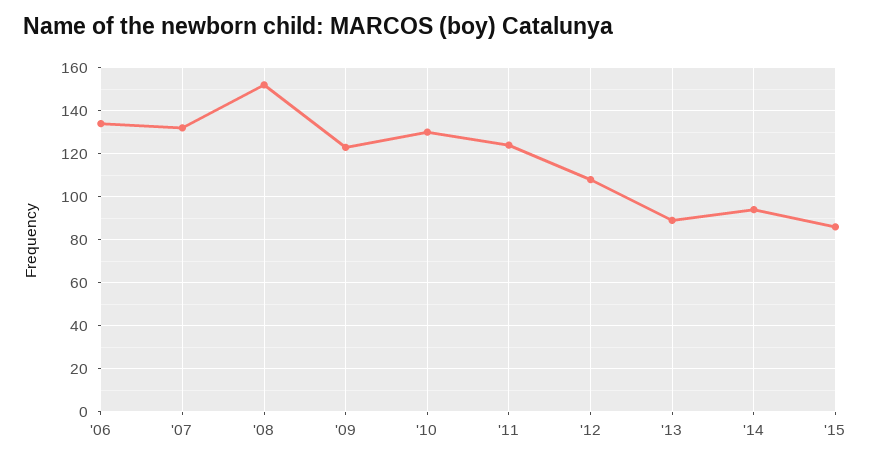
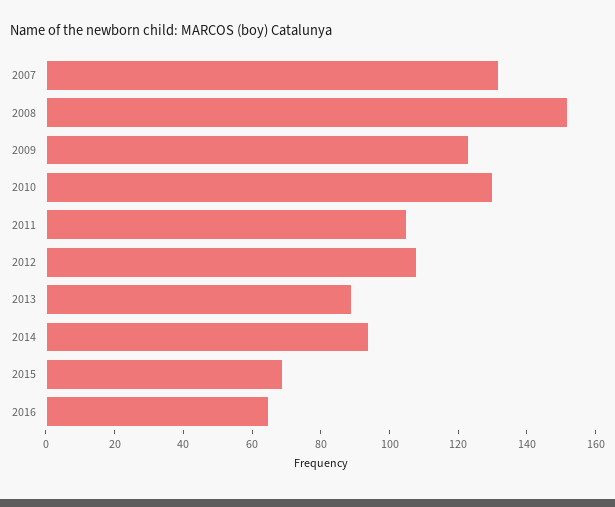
'06: 135 -> none
'11: 125 -> 105
'15: 85 -> 70
2016: none -> 65

